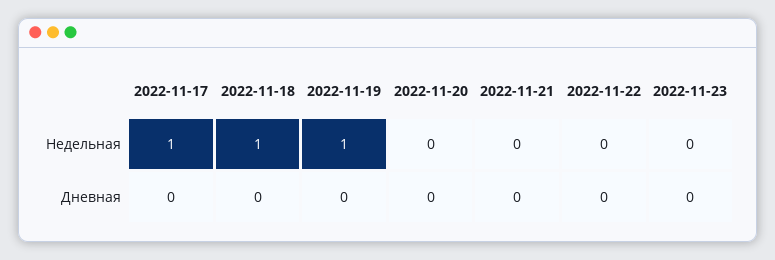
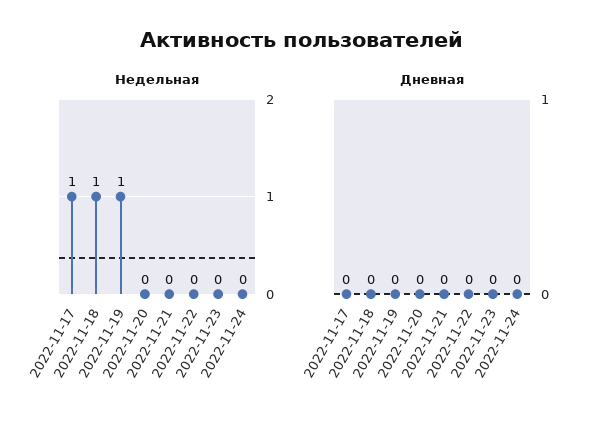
Недельная, 2022-11-24: none -> 0
Дневная, 2022-11-24: none -> 0

